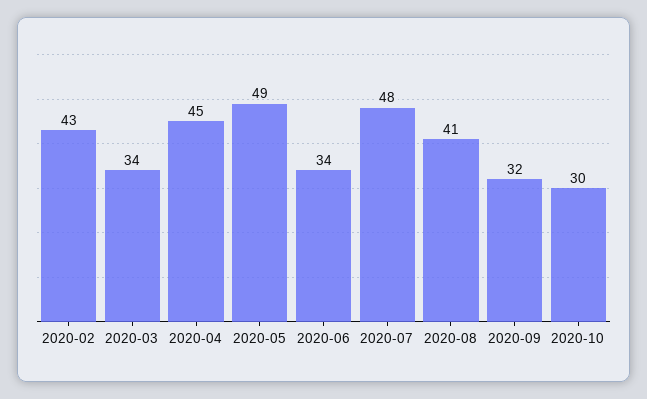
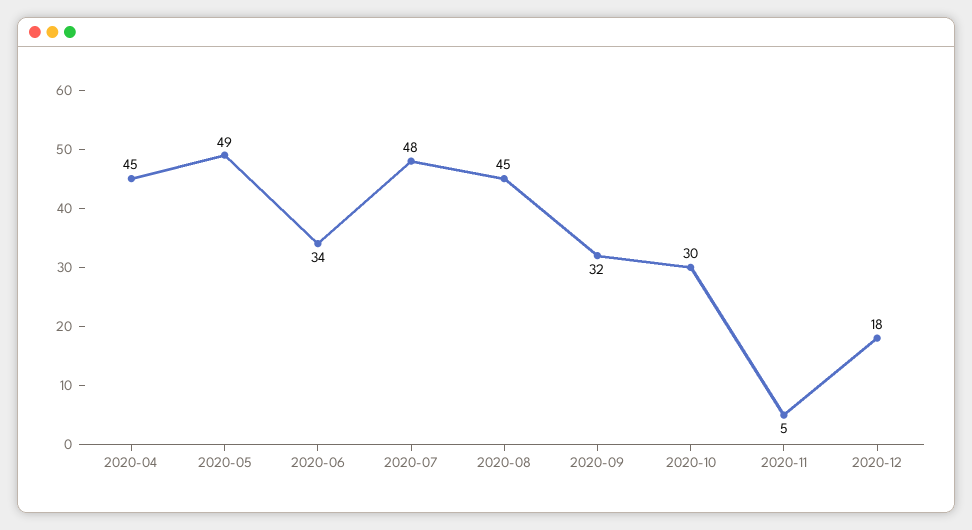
2020-02: 43 -> none
2020-03: 34 -> none
2020-08: 41 -> 45
2020-11: none -> 5
2020-12: none -> 18

